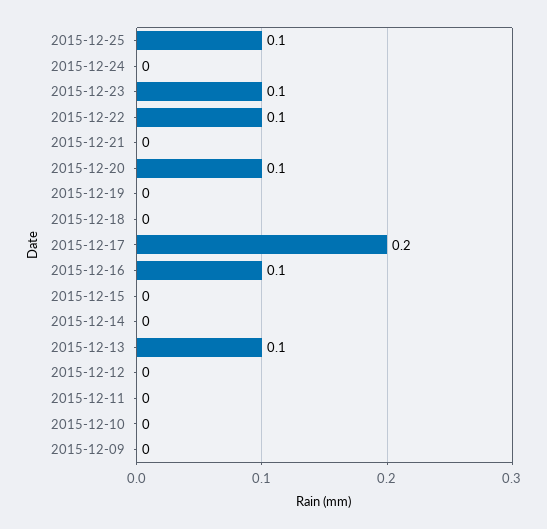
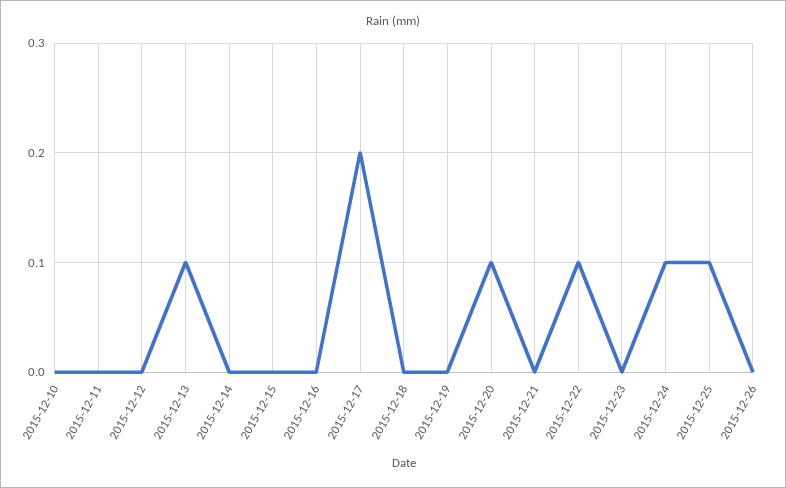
2015-12-24: 0 -> 0.1
2015-12-23: 0.1 -> 0
2015-12-16: 0.1 -> 0
2015-12-09: 0 -> none
2015-12-26: none -> 0

